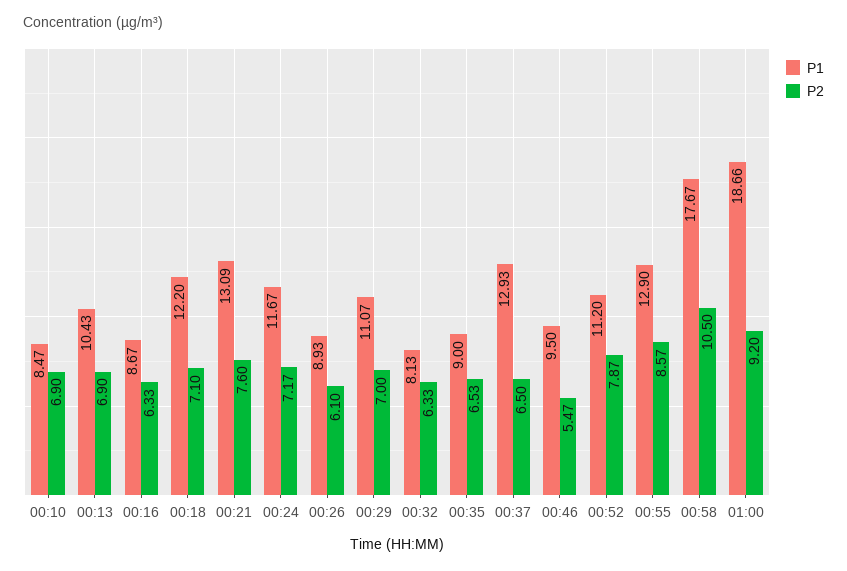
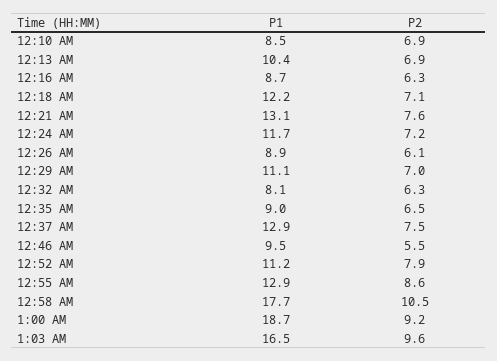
P2, 00:37: 6.5 -> 7.5
P1, 1:03 AM: none -> 16.5
P2, 1:03 AM: none -> 9.6

